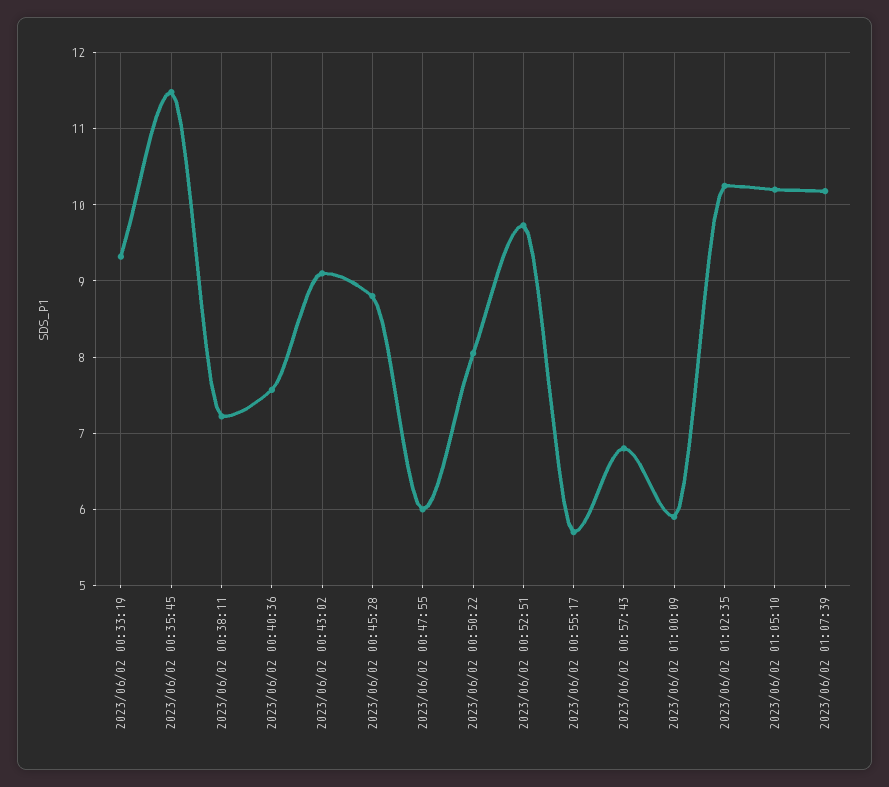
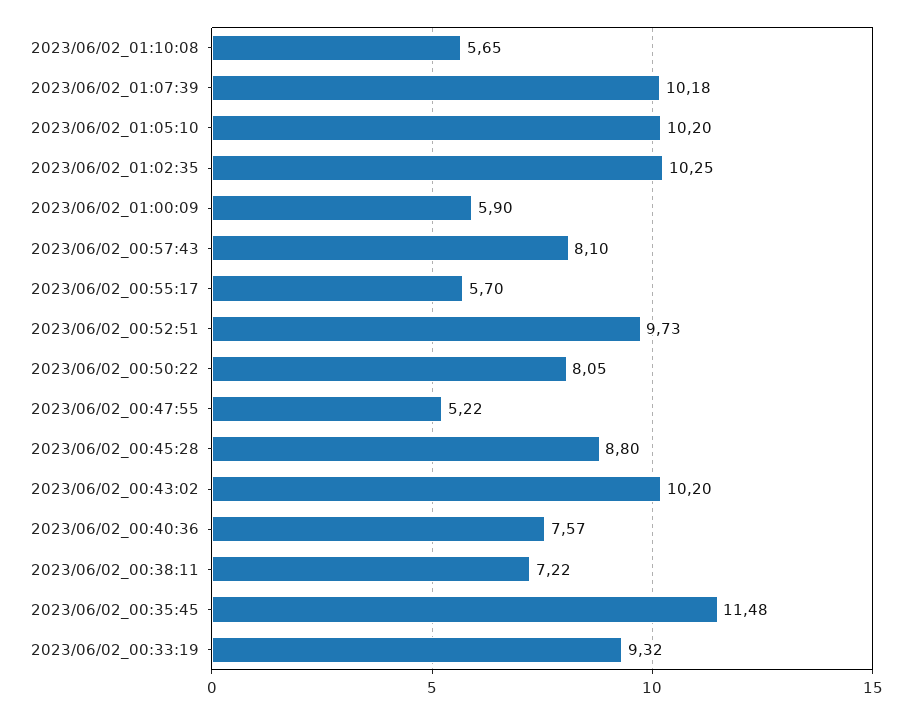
2023/06/02 00:43:02: 9.1 -> 10.2
2023/06/02 00:47:55: 6 -> 5.22
2023/06/02 00:57:43: 6.8 -> 8.1
2023/06/02_01:10:08: none -> 5.65

